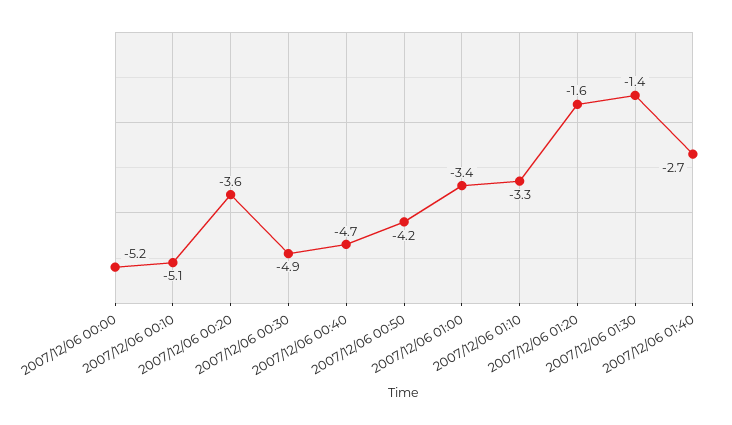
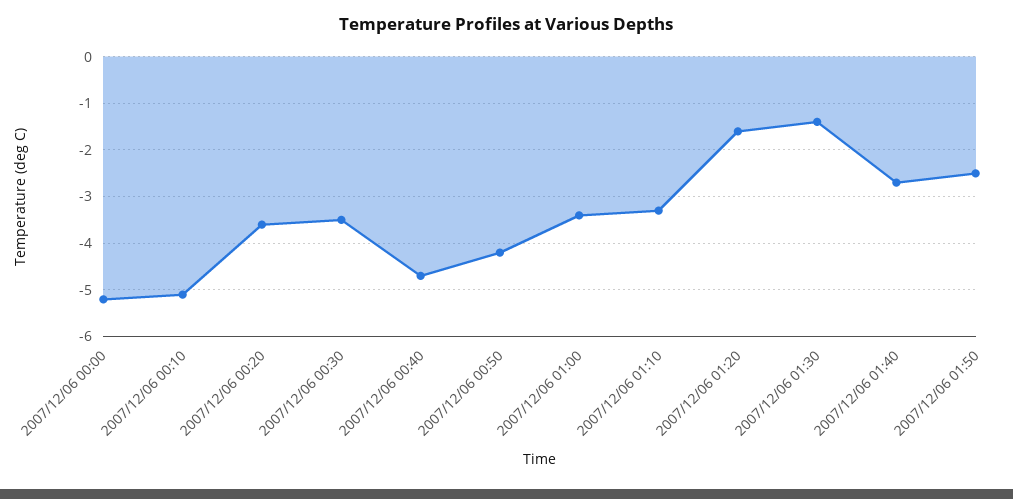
2007/12/06 00:30: -4.9 -> -3.5
2007/12/06 01:50: none -> -2.5

